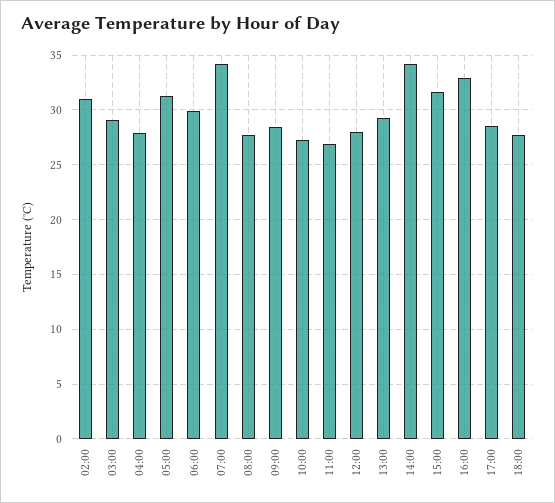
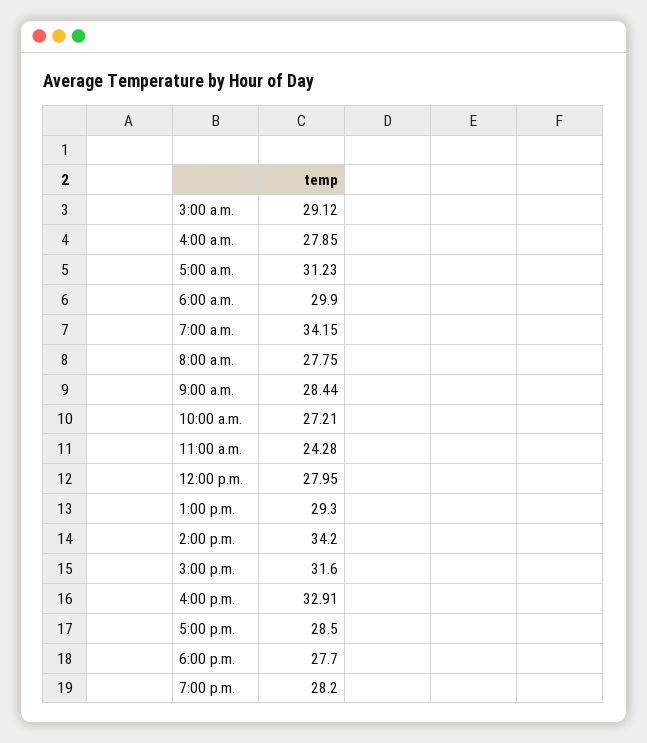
02:00: 31 -> none
11:00: 27 -> 24.28
7:00 p.m.: none -> 28.2

